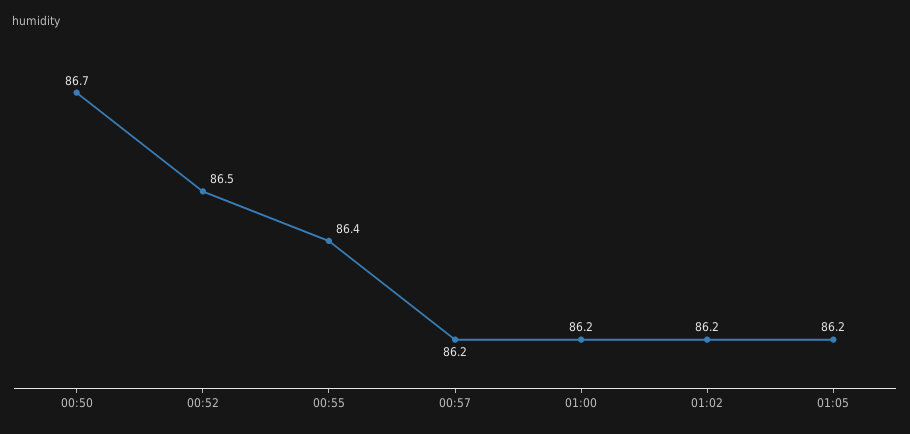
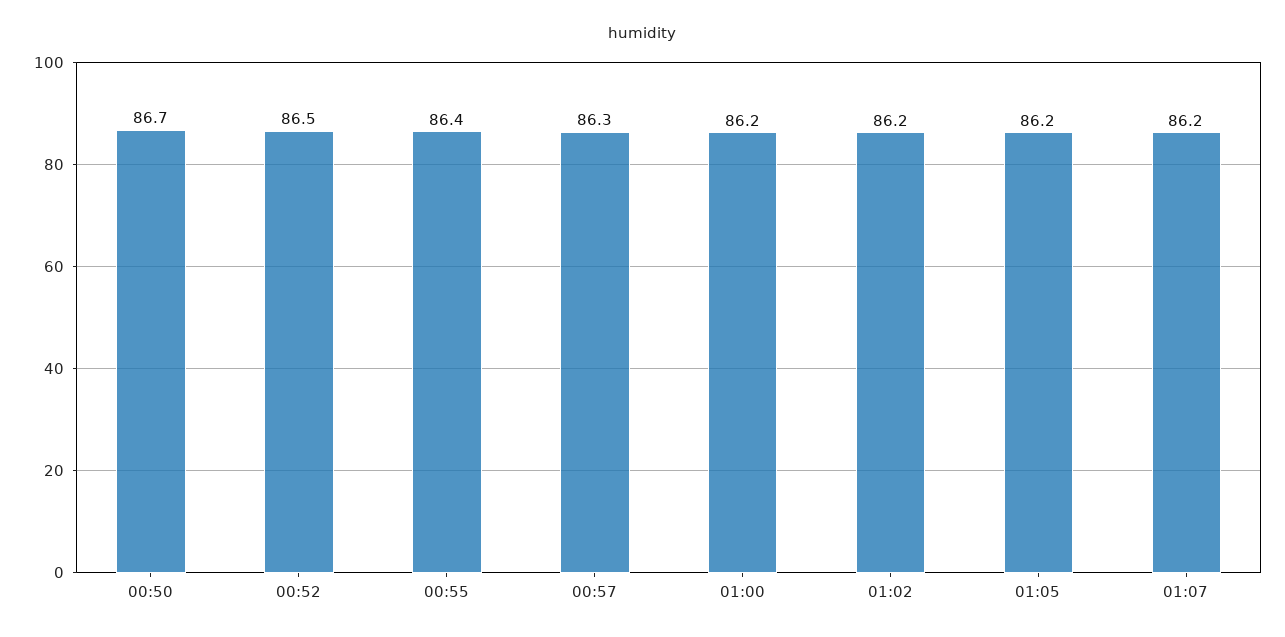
00:57: 86.2 -> 86.3
01:07: none -> 86.2

